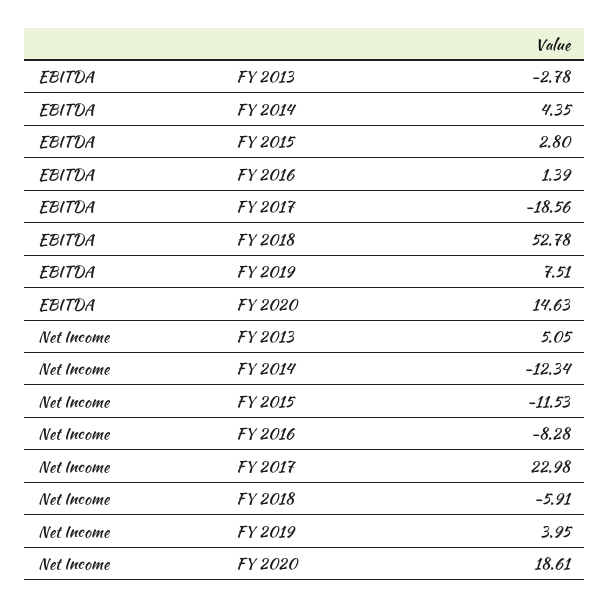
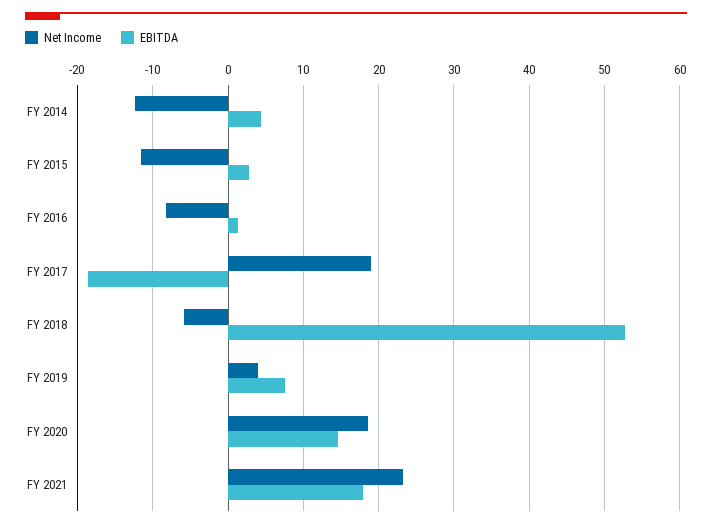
EBITDA, FY 2013: -2.78 -> none
Net Income, FY 2013: 5.05 -> none
Net Income, FY 2017: 22.98 -> 19
Net Income, FY 2021: none -> 23
EBITDA, FY 2021: none -> 18

